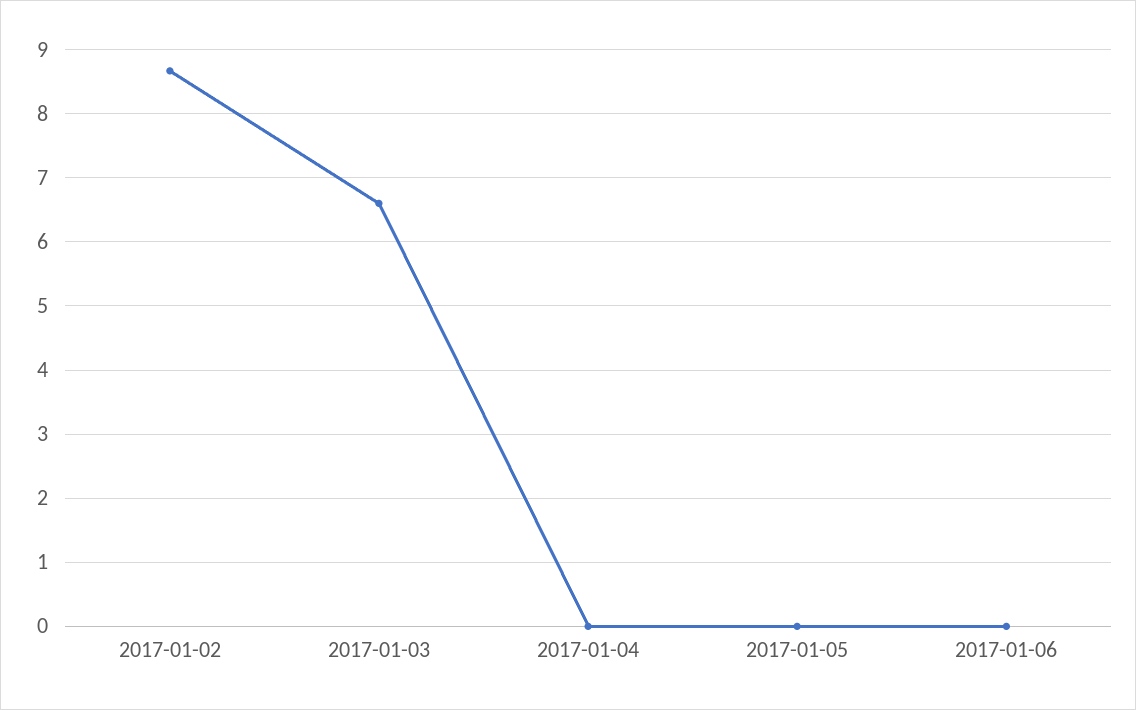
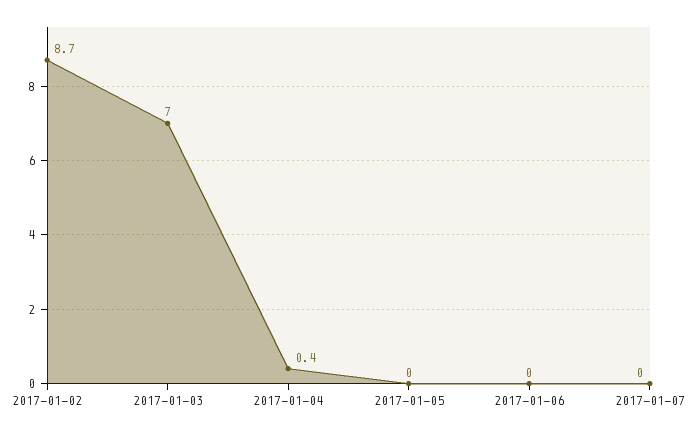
2017-01-03: 6.6 -> 7
2017-01-04: 0 -> 0.4
2017-01-07: none -> 0

